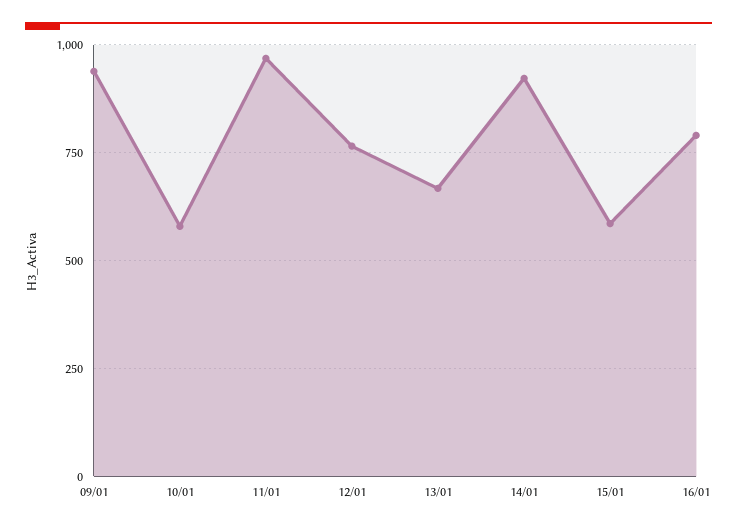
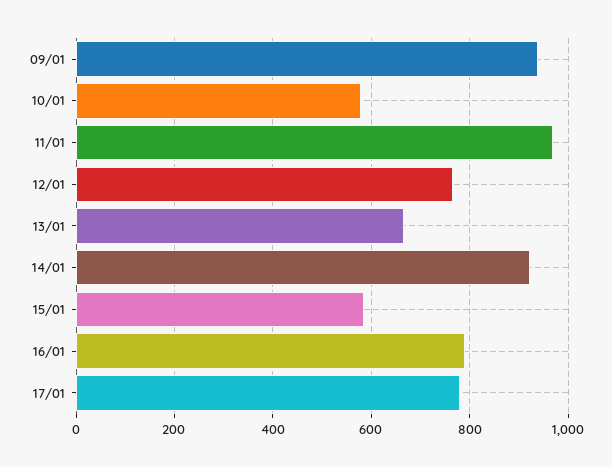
17/01: none -> 780

